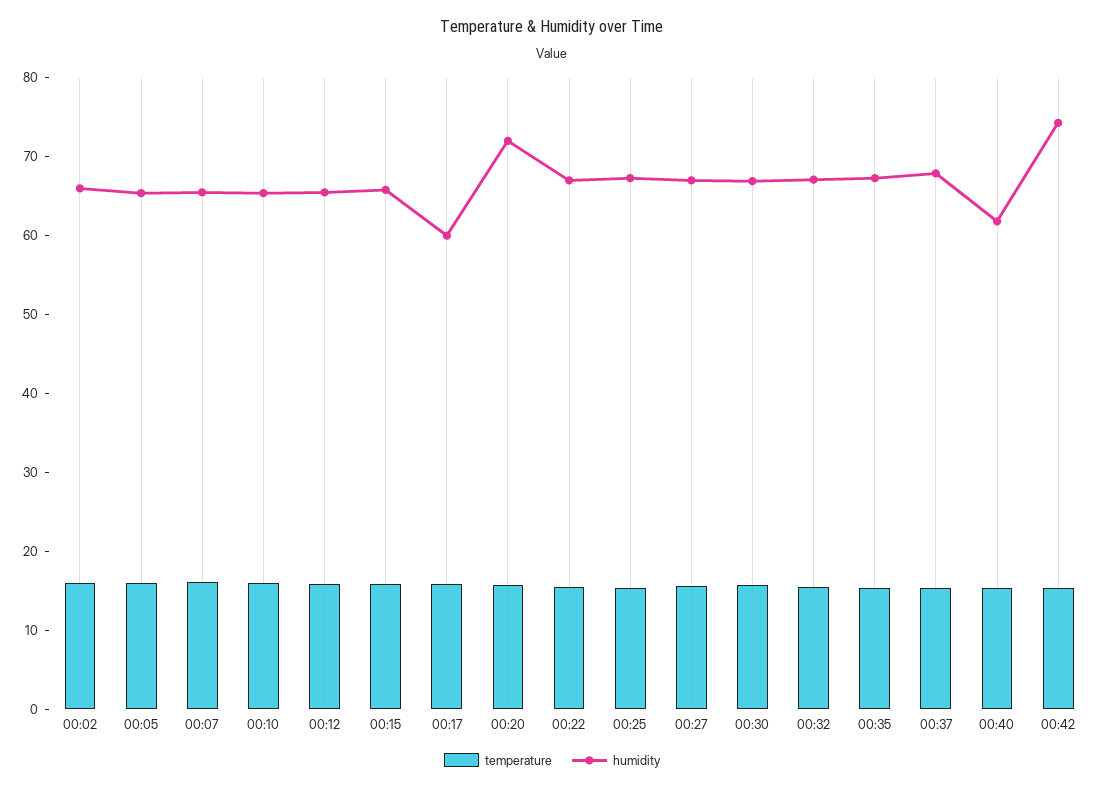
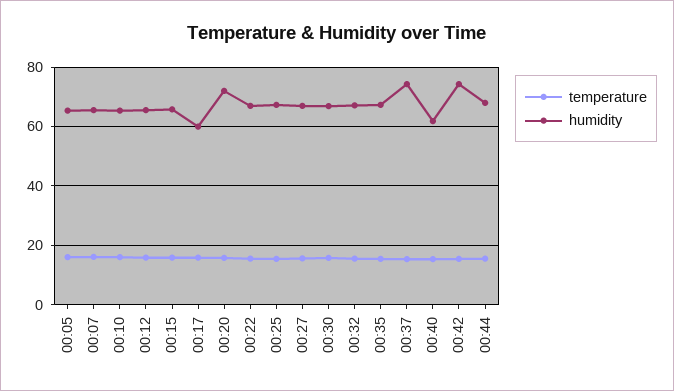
temperature, 00:02: 16 -> none
humidity, 00:02: 66 -> none
humidity, 00:37: 68 -> 75
temperature, 00:44: none -> 15
humidity, 00:44: none -> 67.5

